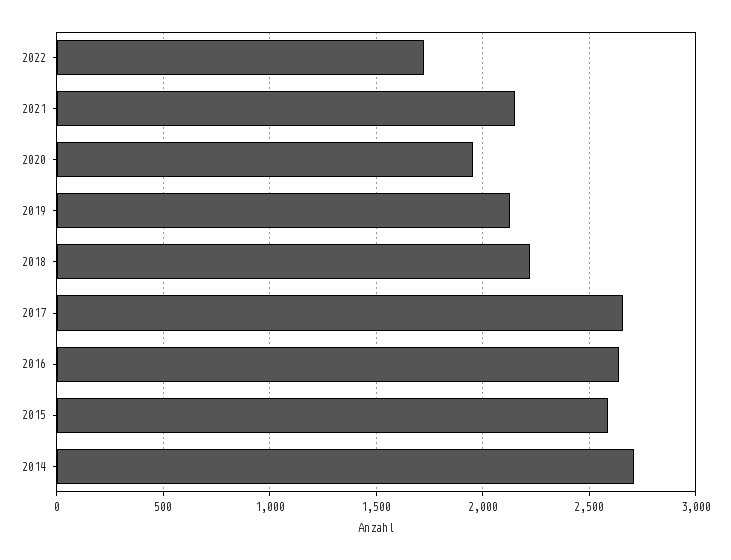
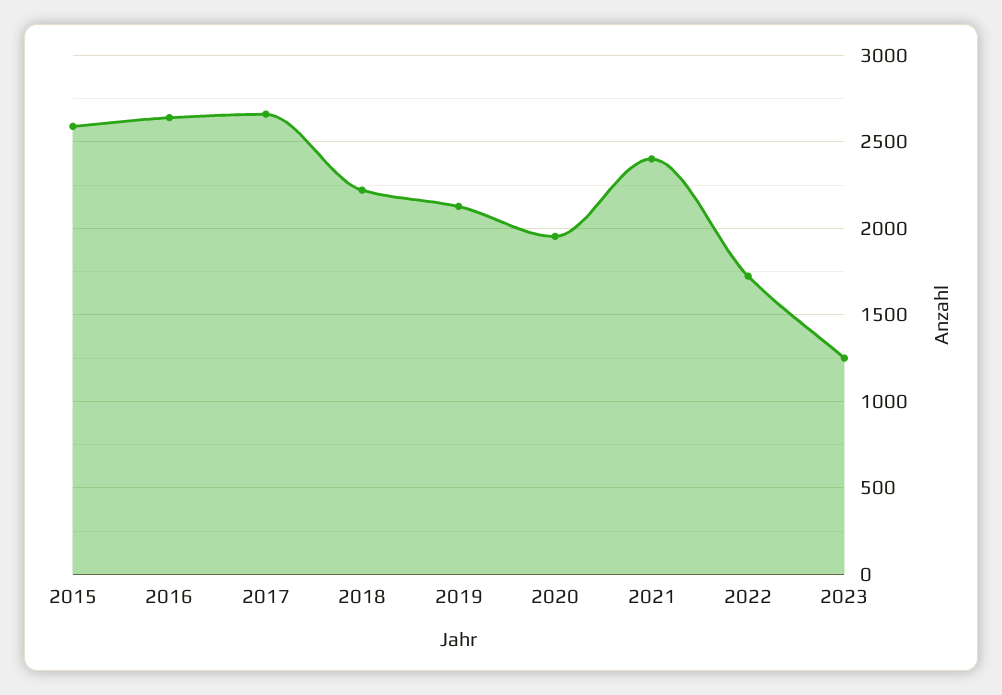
2021: 2150 -> 2400
2014: 2700 -> none
2023: none -> 1250

